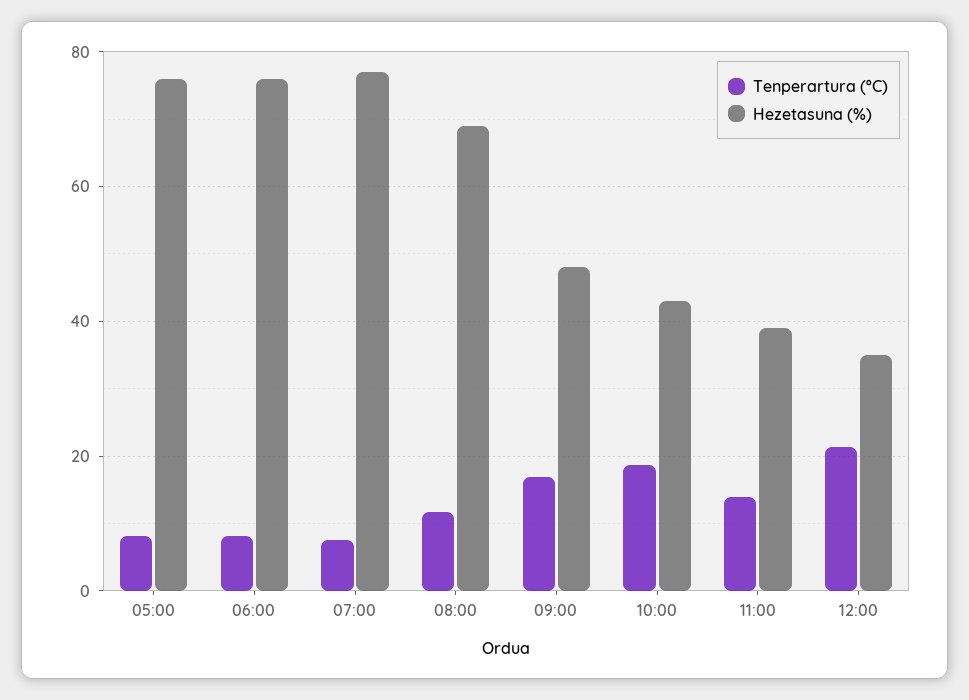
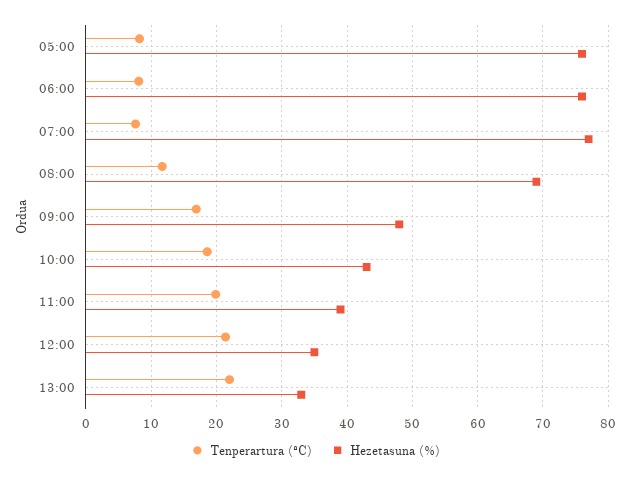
Tenperartura (ºC), 11:00: 14 -> 20
Tenperartura (ºC), 13:00: none -> 22
Hezetasuna (%), 13:00: none -> 33

